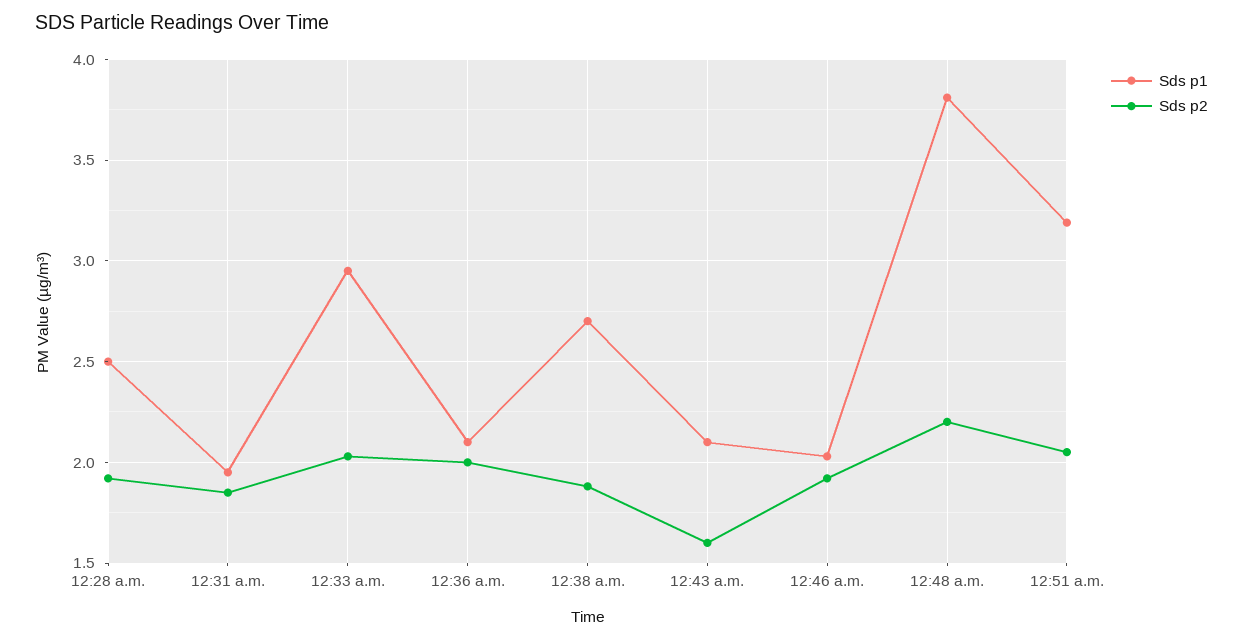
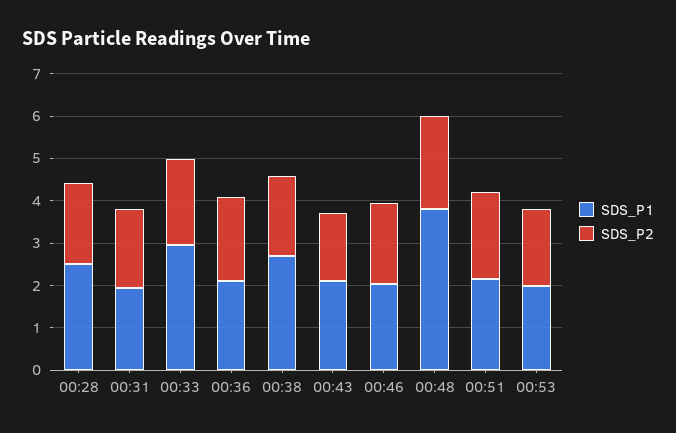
Sds p1, 12:51 a.m.: 3.2 -> 2.2
Sds p1, 00:53: none -> 2
Sds p2, 00:53: none -> 1.8

